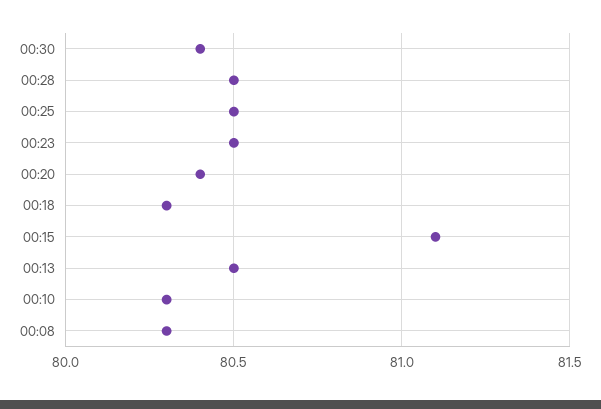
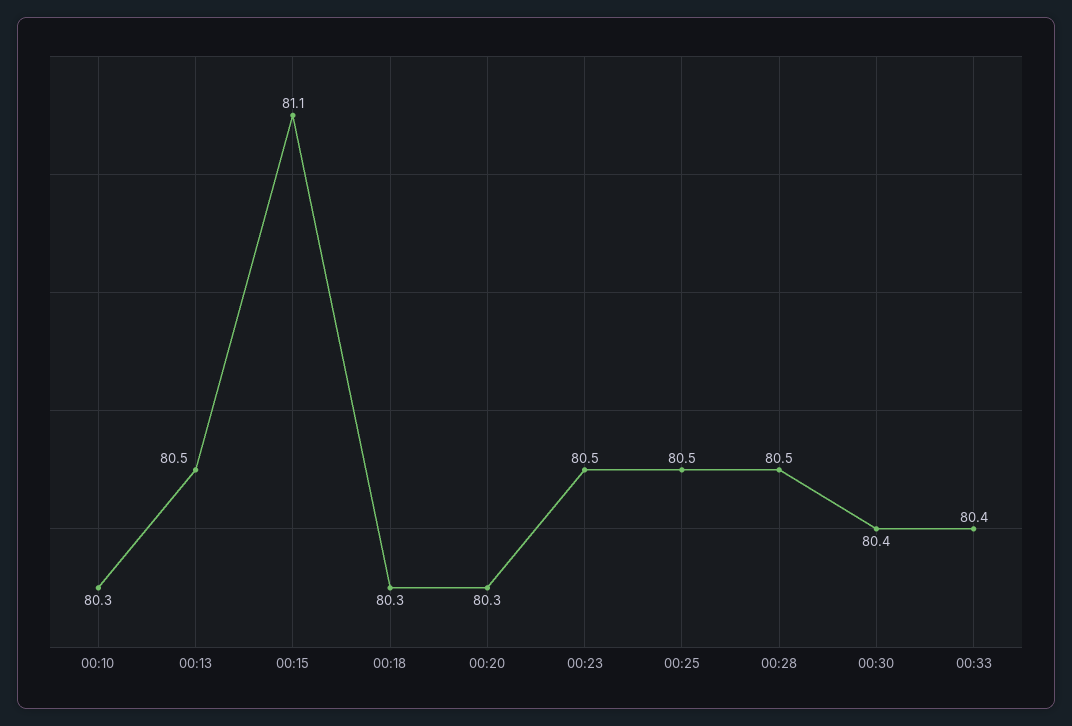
00:20: 80.4 -> 80.3
00:08: 80.3 -> none
00:33: none -> 80.4

